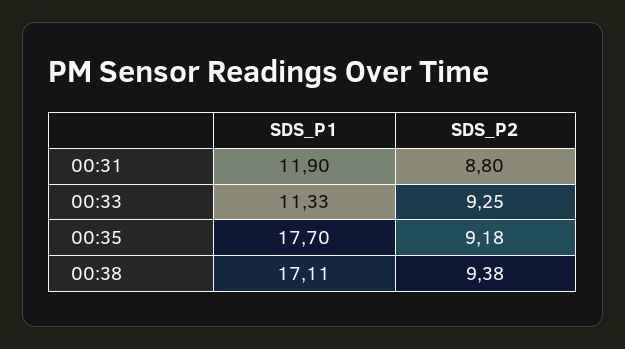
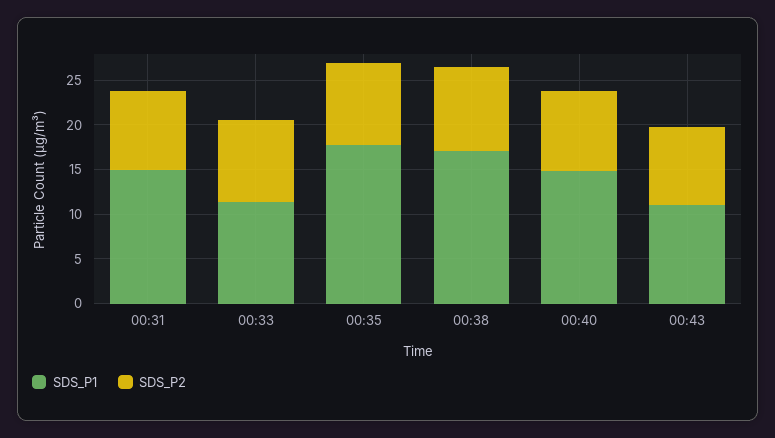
SDS_P1, 00:31: 11.9 -> 15
SDS_P1, 00:40: none -> 15
SDS_P2, 00:40: none -> 9
SDS_P1, 00:43: none -> 11
SDS_P2, 00:43: none -> 9

